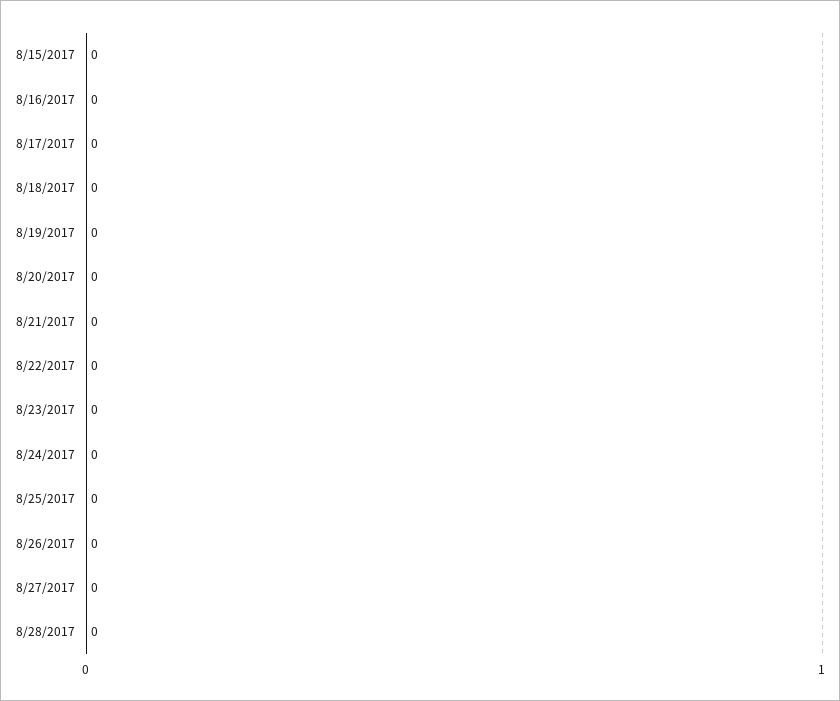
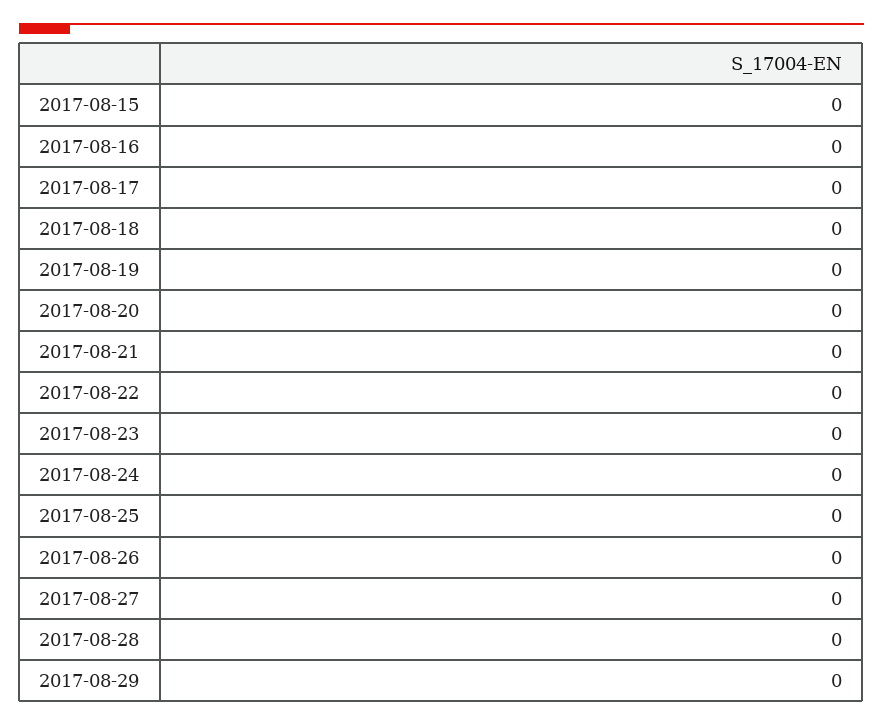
2017-08-29: none -> 0

